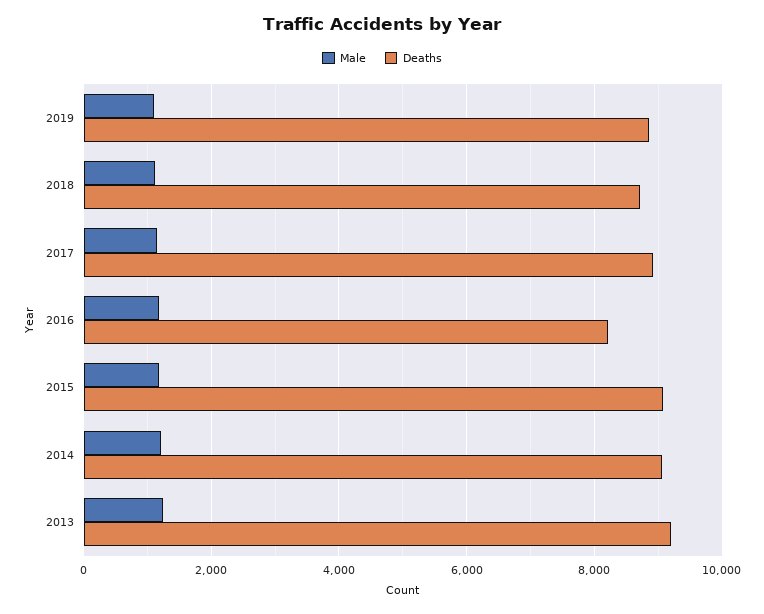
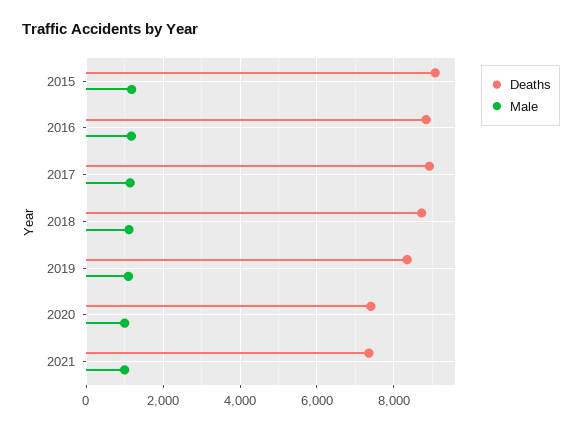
Deaths, 2019: 8800 -> 8400
Deaths, 2016: 8200 -> 8800
Male, 2014: 1200 -> none
Deaths, 2014: 9000 -> none
Male, 2013: 1200 -> none
Deaths, 2013: 9200 -> none
Deaths, 2020: none -> 7400
Male, 2020: none -> 1000
Deaths, 2021: none -> 7400
Male, 2021: none -> 1000

